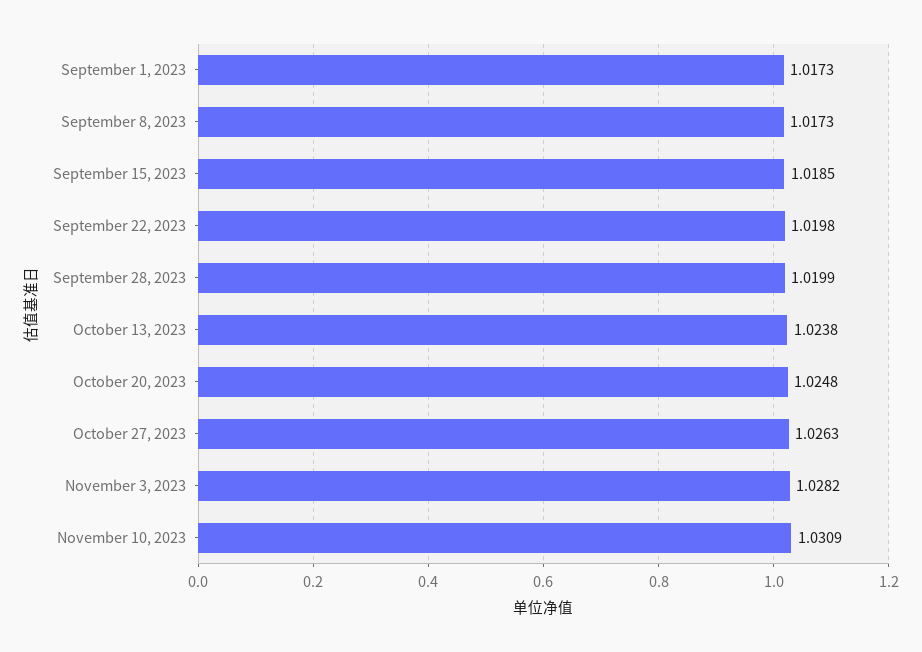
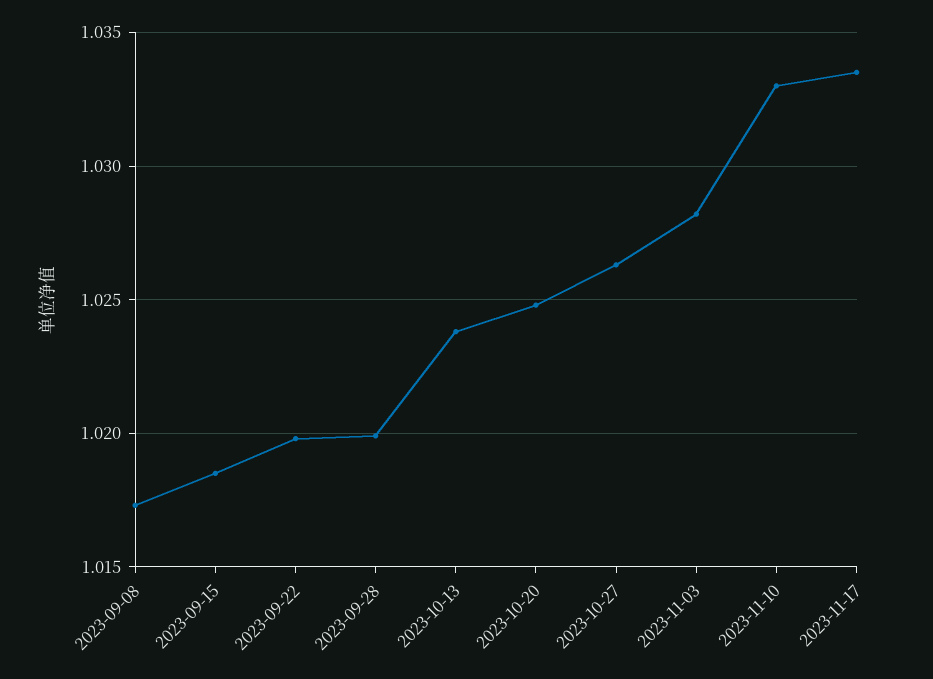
September 1, 2023: 1.0173 -> none
November 10, 2023: 1.0309 -> 1.033
2023-11-17: none -> 1.0335

